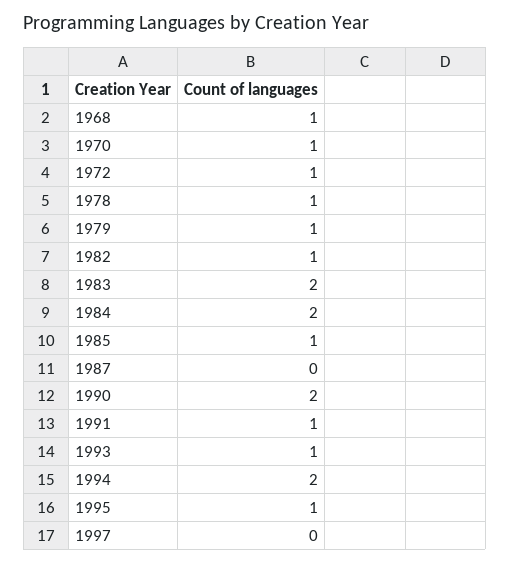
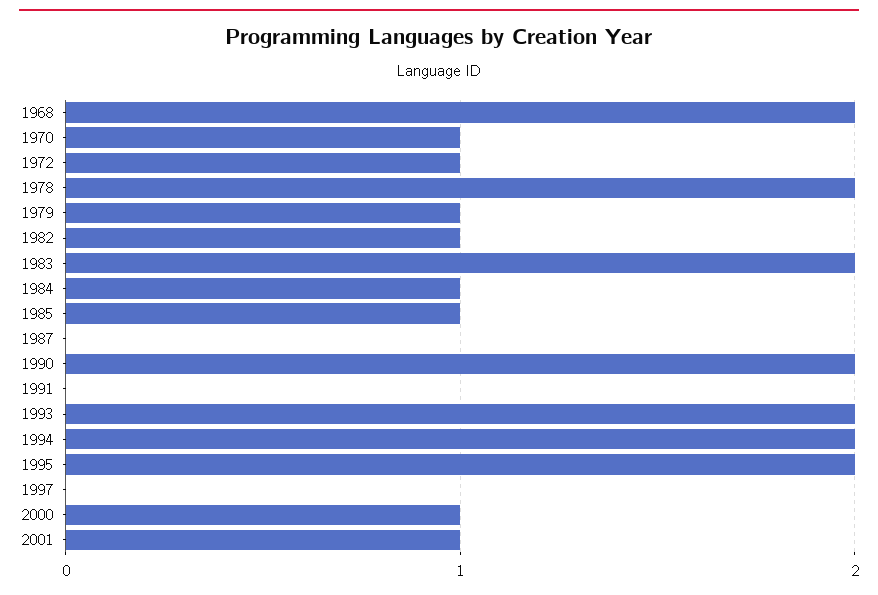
1968: 1 -> 2
1978: 1 -> 2
1984: 2 -> 1
1991: 1 -> 0
1993: 1 -> 2
1995: 1 -> 2
2000: none -> 1
2001: none -> 1

